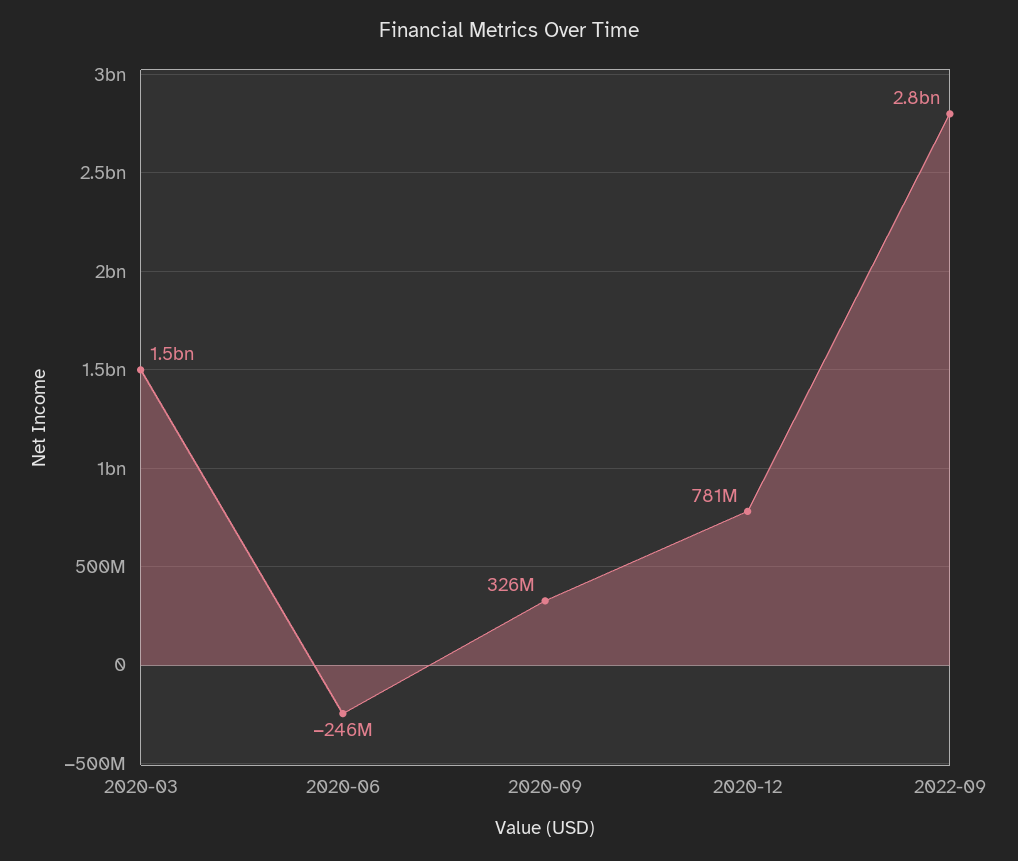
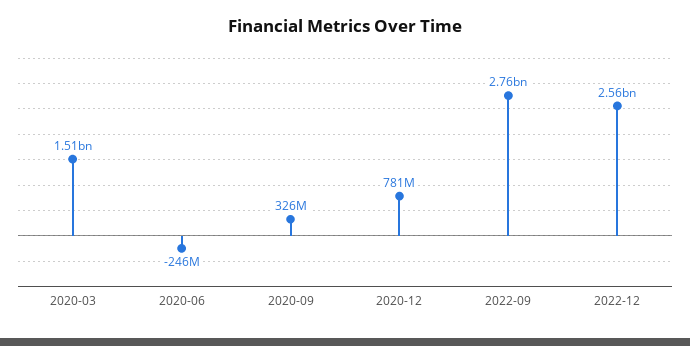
2022-12: none -> 2560000000

